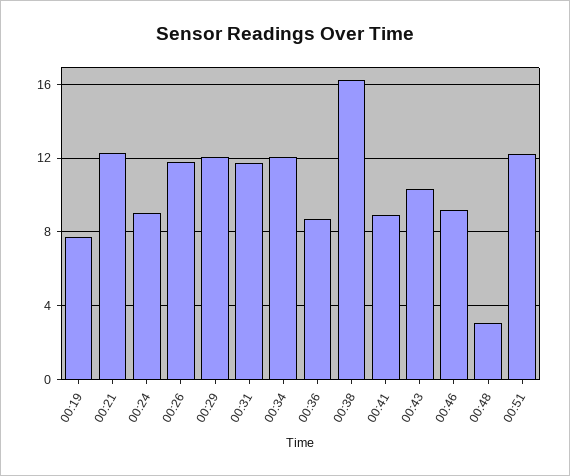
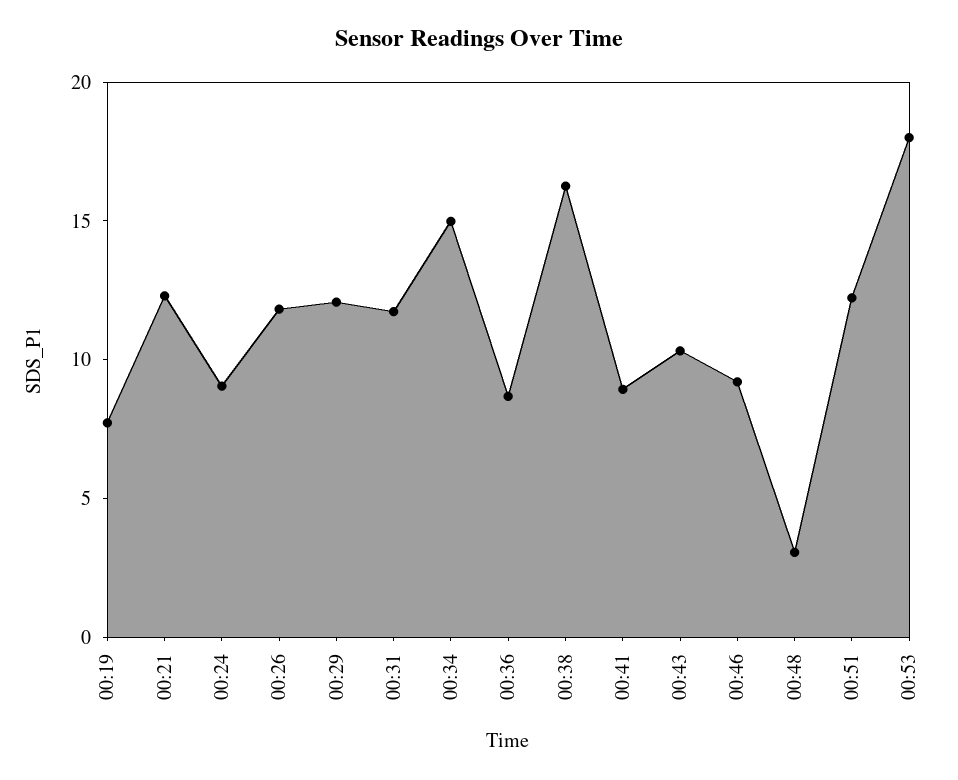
00:34: 12 -> 15
00:53: none -> 18

